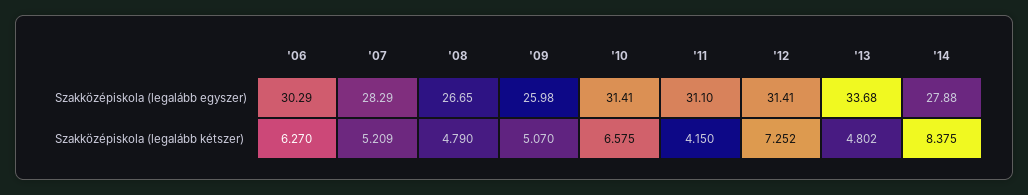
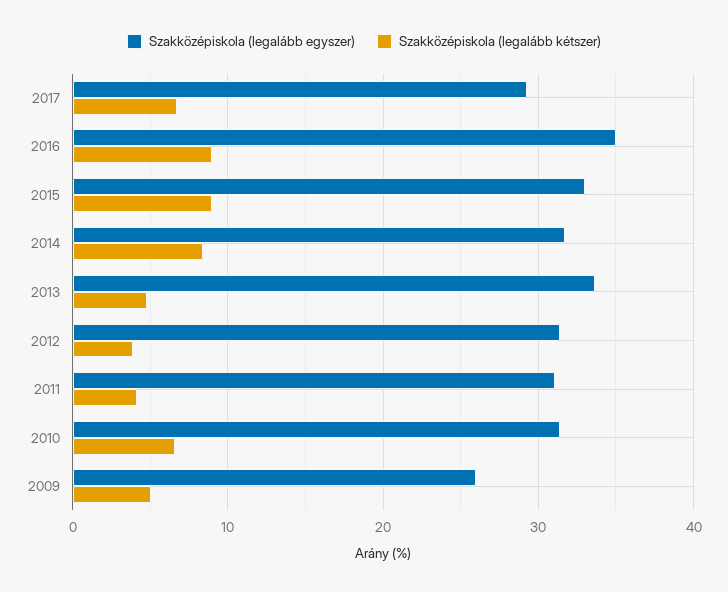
Szakközépiskola (legalább egyszer), '06: 30.29 -> none
Szakközépiskola (legalább egyszer), '07: 28.29 -> none
Szakközépiskola (legalább egyszer), '08: 26.65 -> none
Szakközépiskola (legalább egyszer), '14: 27.88 -> 32
Szakközépiskola (legalább kétszer), '06: 6.27 -> none
Szakközépiskola (legalább kétszer), '07: 5.209 -> none
Szakközépiskola (legalább kétszer), '08: 4.79 -> none
Szakközépiskola (legalább kétszer), '12: 7.252 -> 4
Szakközépiskola (legalább egyszer), 2017: none -> 29
Szakközépiskola (legalább kétszer), 2017: none -> 7
Szakközépiskola (legalább egyszer), 2016: none -> 35
Szakközépiskola (legalább kétszer), 2016: none -> 9
Szakközépiskola (legalább egyszer), 2015: none -> 33
Szakközépiskola (legalább kétszer), 2015: none -> 9

